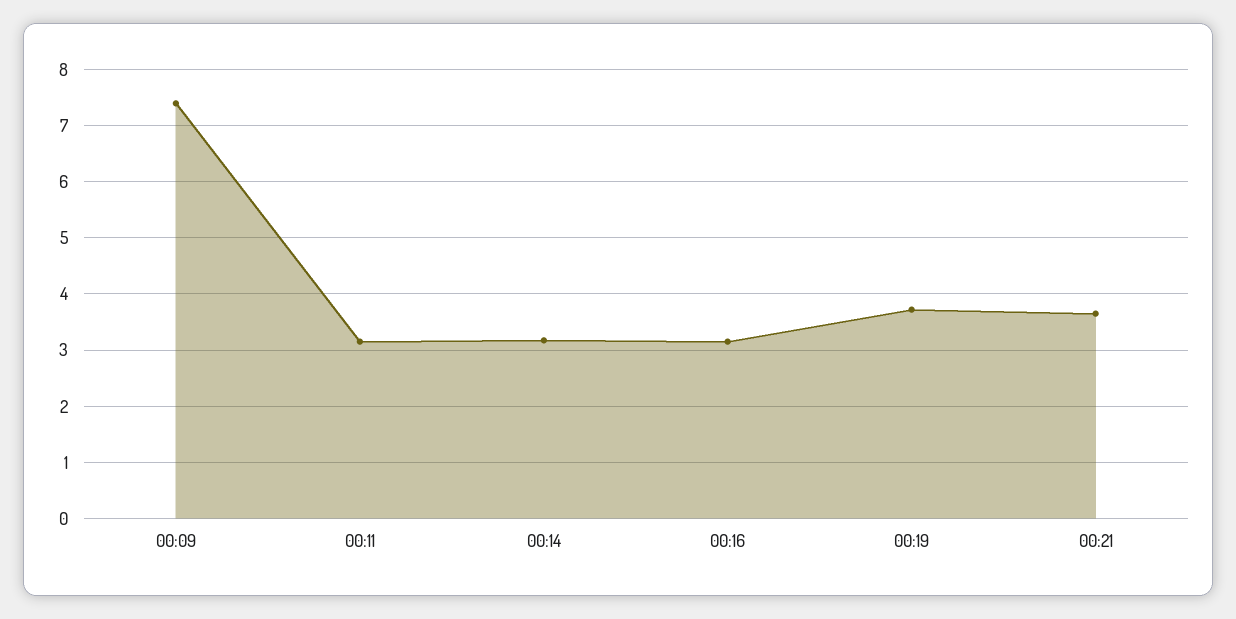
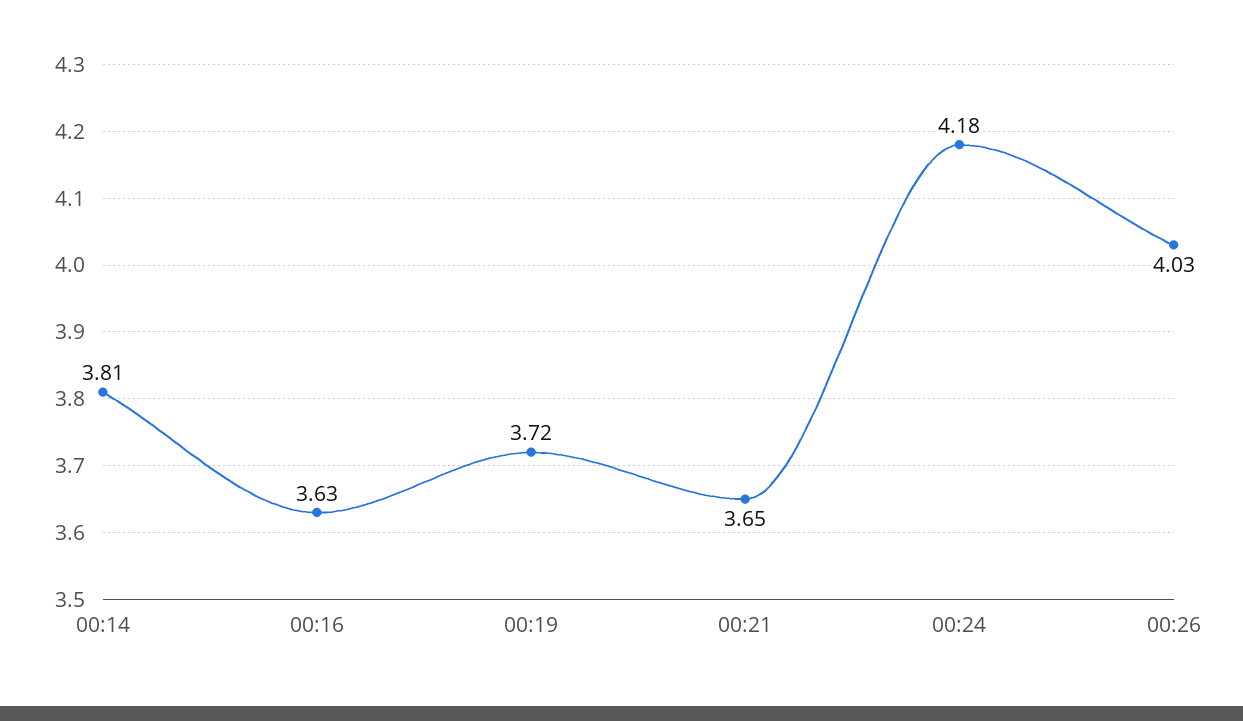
00:09: 7.4 -> none
00:11: 3.2 -> none
00:14: 3.2 -> 3.81
00:16: 3.2 -> 3.63
00:24: none -> 4.18
00:26: none -> 4.03

